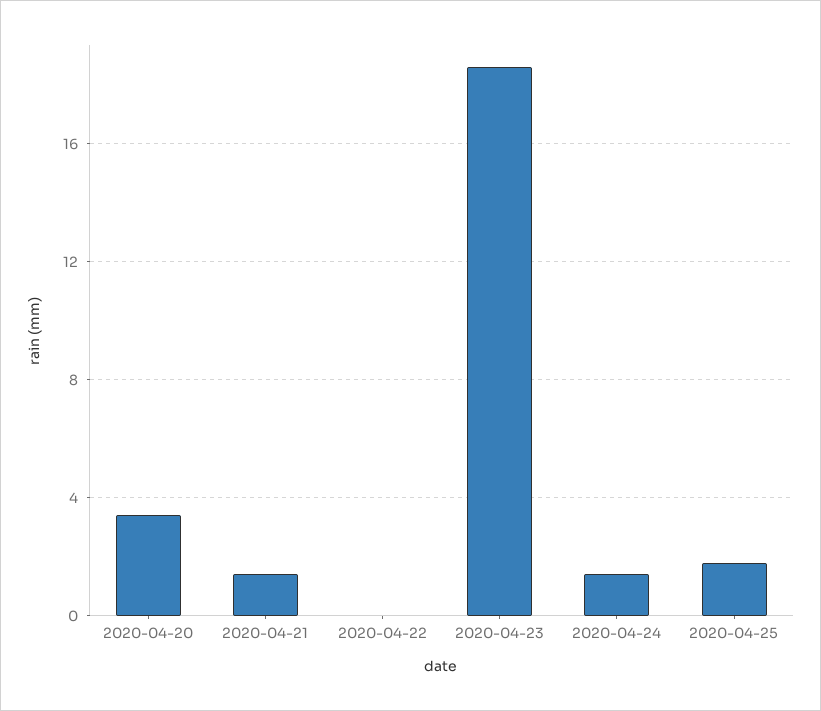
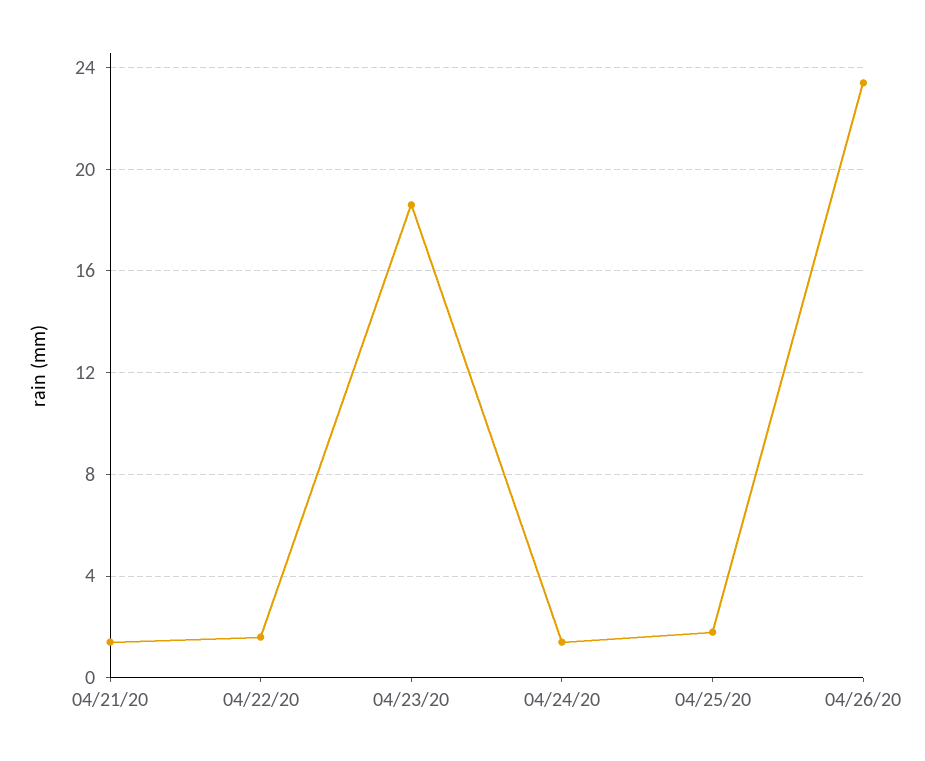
2020-04-20: 3.5 -> none
2020-04-22: 0 -> 1.5
04/26/20: none -> 23.5

